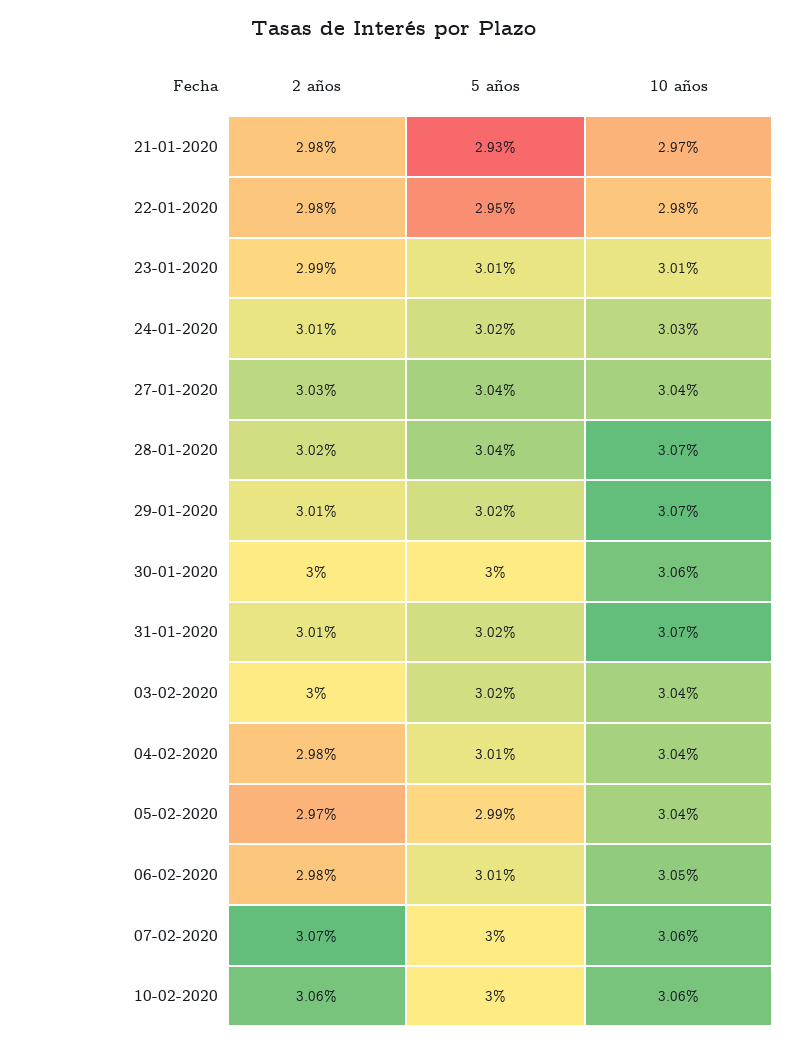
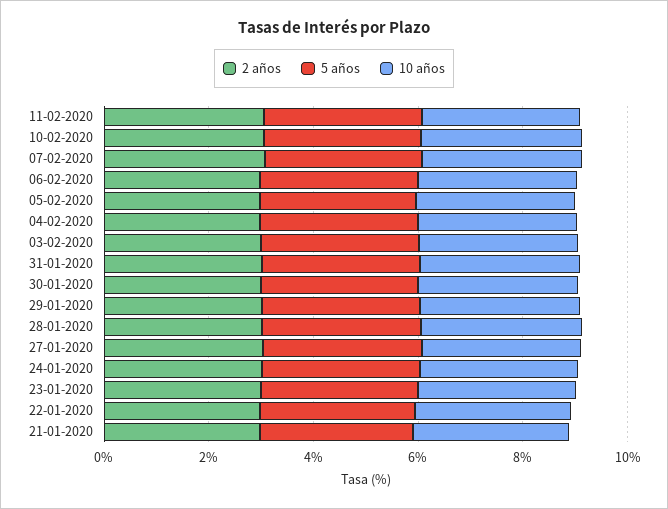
2 años, 11-02-2020: none -> 3
5 años, 11-02-2020: none -> 3
10 años, 11-02-2020: none -> 3

